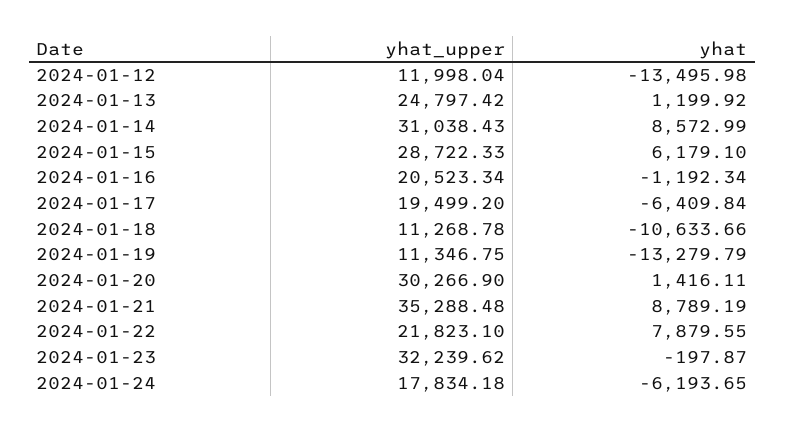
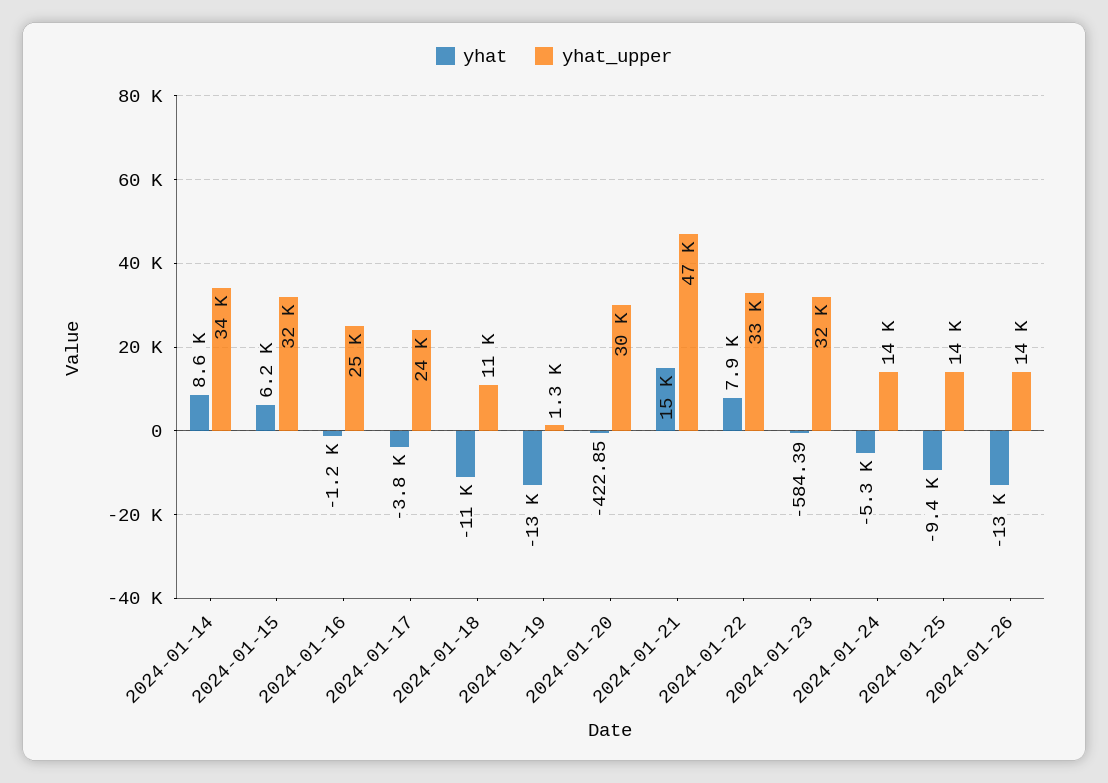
yhat_upper, 2024-01-12: 11998.04 -> none
yhat, 2024-01-12: -13495.98 -> none
yhat_upper, 2024-01-13: 24797.42 -> none
yhat, 2024-01-13: 1199.92 -> none
yhat_upper, 2024-01-14: 31038.43 -> 34000
yhat_upper, 2024-01-15: 28722.33 -> 32000
yhat_upper, 2024-01-16: 20523.34 -> 25000
yhat_upper, 2024-01-17: 19499.2 -> 24000
yhat, 2024-01-17: -6409.84 -> -3800
yhat_upper, 2024-01-19: 11346.75 -> 1300
yhat, 2024-01-20: 1416.11 -> -422.85
yhat_upper, 2024-01-21: 35288.48 -> 47000
yhat, 2024-01-21: 8789.19 -> 15000
yhat_upper, 2024-01-22: 21823.1 -> 33000
yhat, 2024-01-23: -197.87 -> -584.39
yhat_upper, 2024-01-24: 17834.18 -> 14000
yhat, 2024-01-24: -6193.65 -> -5300
yhat, 2024-01-25: none -> -9400
yhat_upper, 2024-01-25: none -> 14000
yhat, 2024-01-26: none -> -13000
yhat_upper, 2024-01-26: none -> 14000

